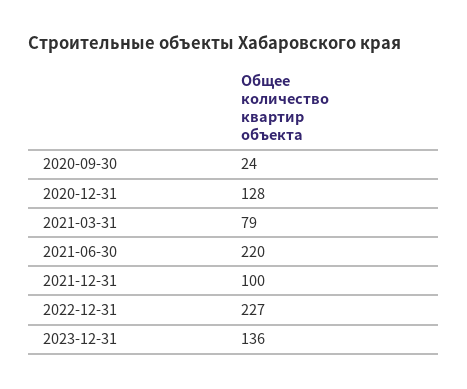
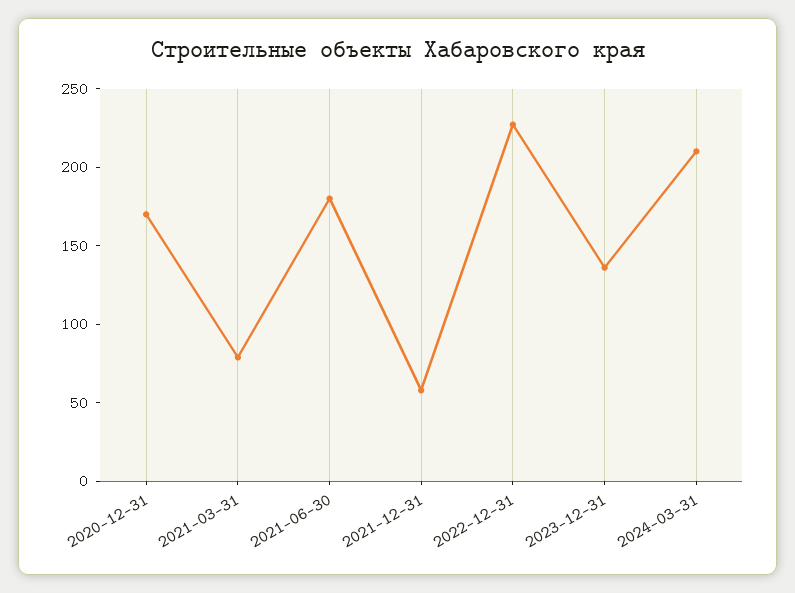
2020-09-30: 24 -> none
2020-12-31: 128 -> 170
2021-06-30: 220 -> 180
2021-12-31: 100 -> 60
2024-03-31: none -> 210

